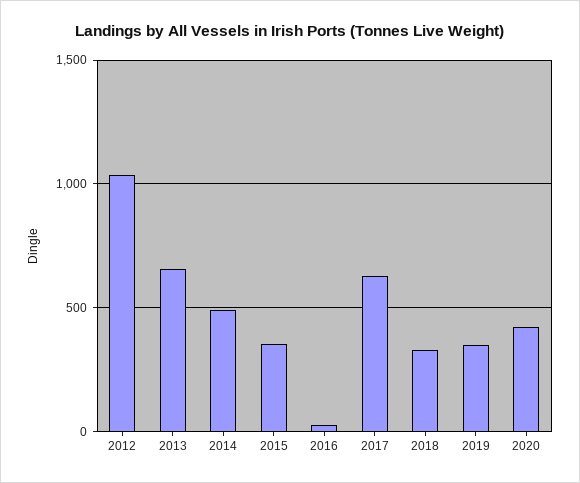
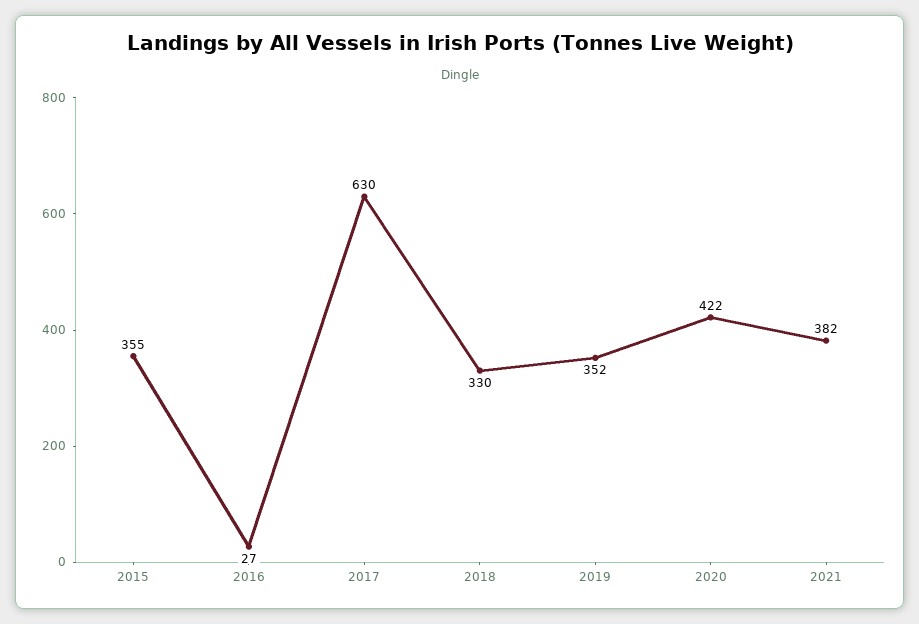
2012: 1050 -> none
2013: 650 -> none
2014: 500 -> none
2021: none -> 382

